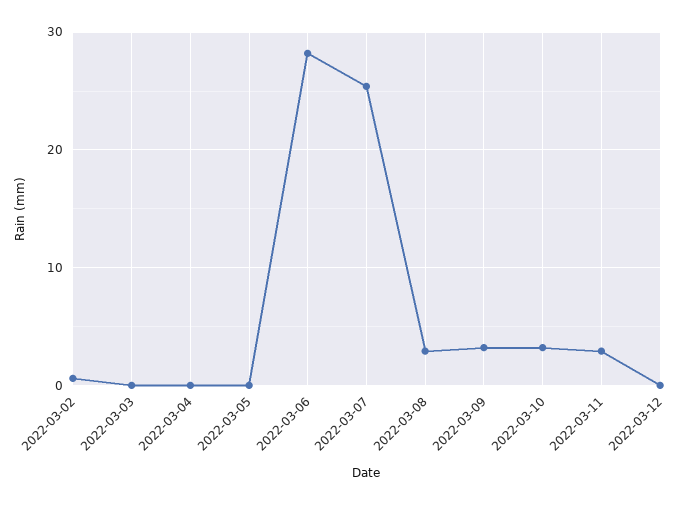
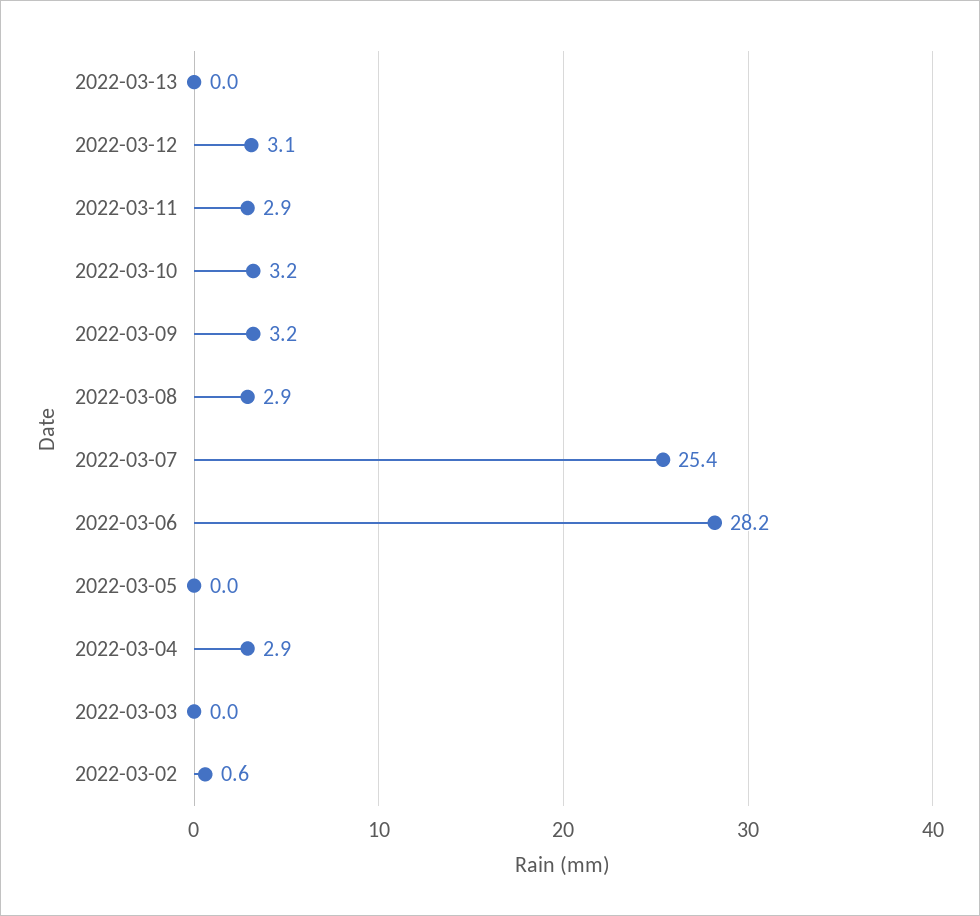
2022-03-04: 0 -> 2.9
2022-03-12: 0 -> 3.1
2022-03-13: none -> 0

